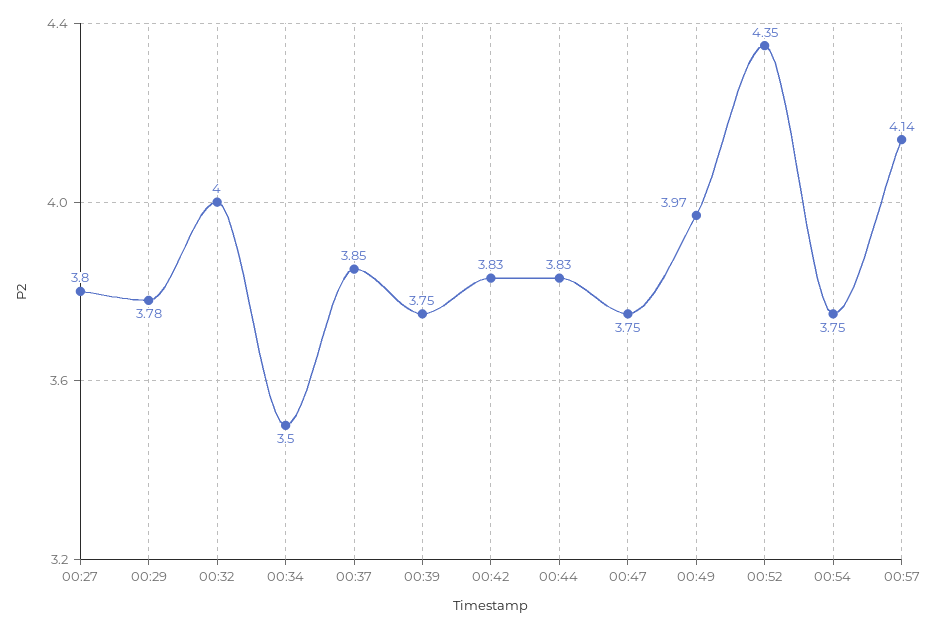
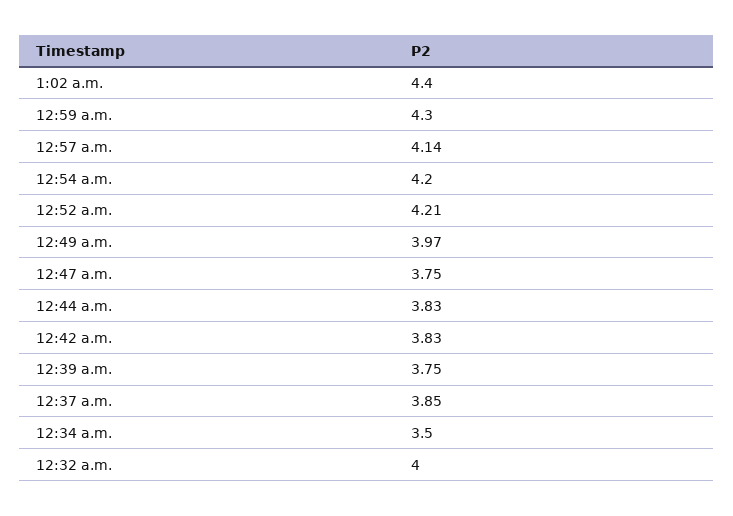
00:27: 3.8 -> none
00:29: 3.78 -> none
00:52: 4.35 -> 4.21
00:54: 3.75 -> 4.2
1:02 a.m.: none -> 4.4
12:59 a.m.: none -> 4.3

